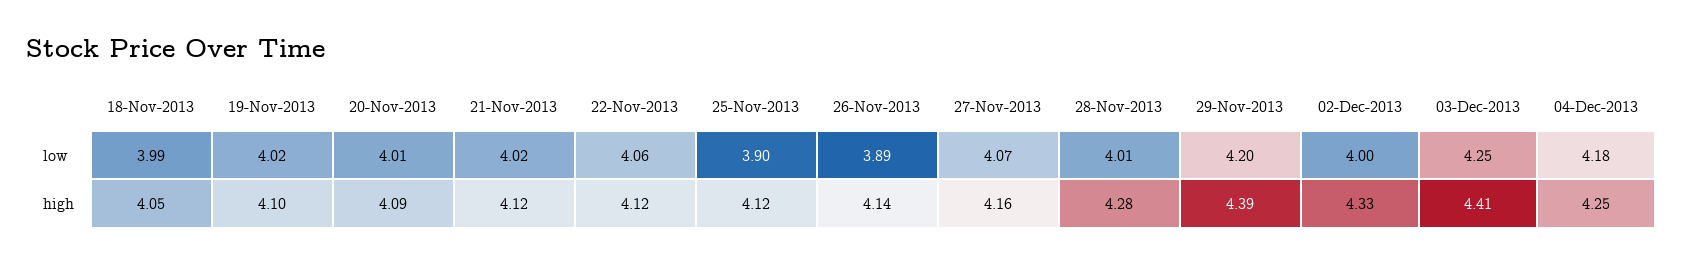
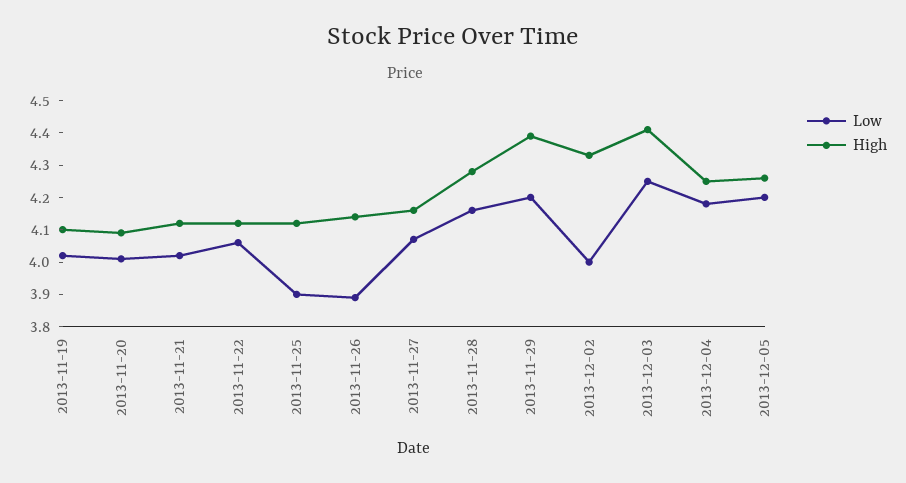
low, 18-Nov-2013: 3.99 -> none
low, 28-Nov-2013: 4.01 -> 4.15
high, 18-Nov-2013: 4.05 -> none
low, 2013-12-05: none -> 4.2
high, 2013-12-05: none -> 4.25

